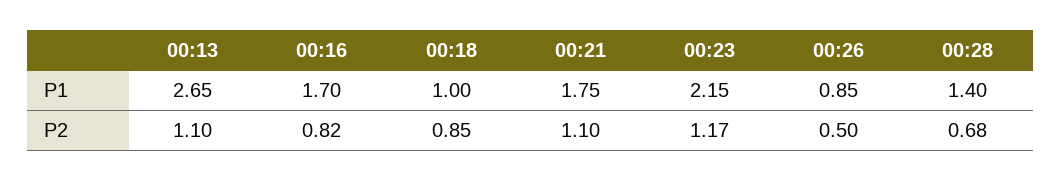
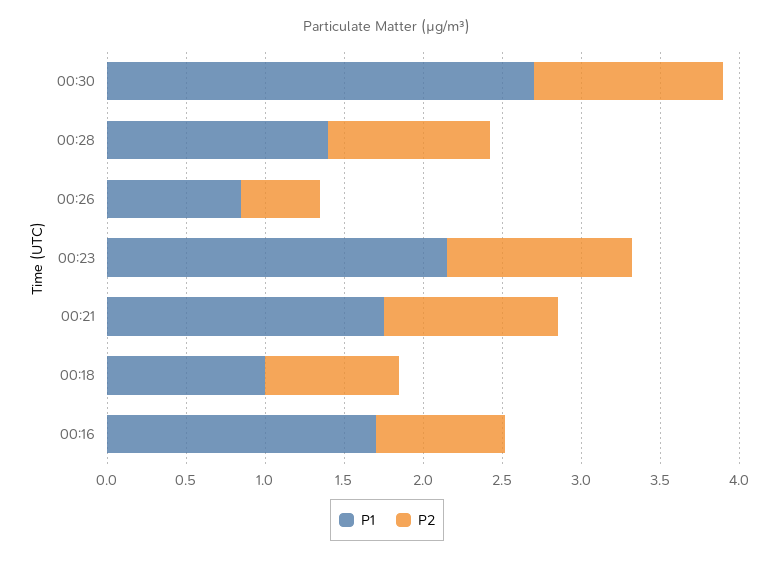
P1, 00:13: 2.65 -> none
P2, 00:13: 1.1 -> none
P2, 00:28: 0.68 -> 1
P1, 00:30: none -> 2.7
P2, 00:30: none -> 1.2

